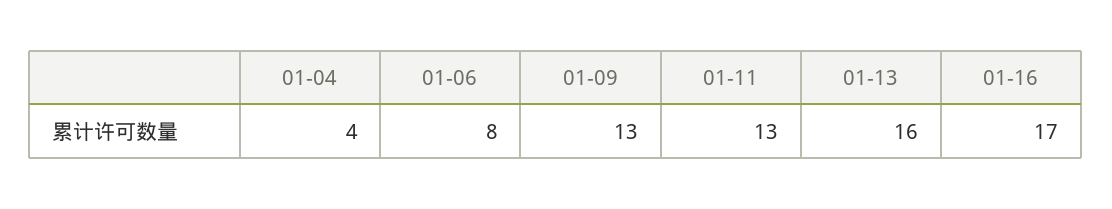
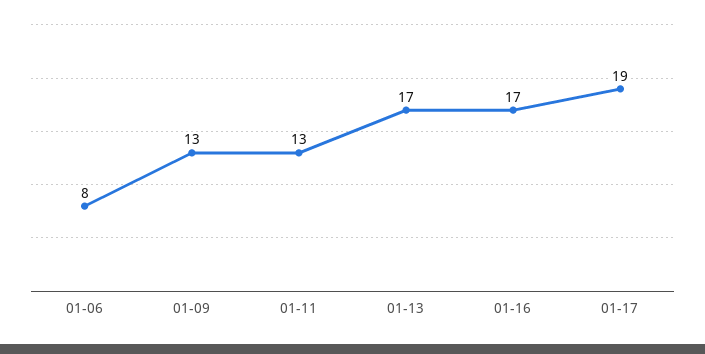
01-04: 4 -> none
01-13: 16 -> 17
01-17: none -> 19

